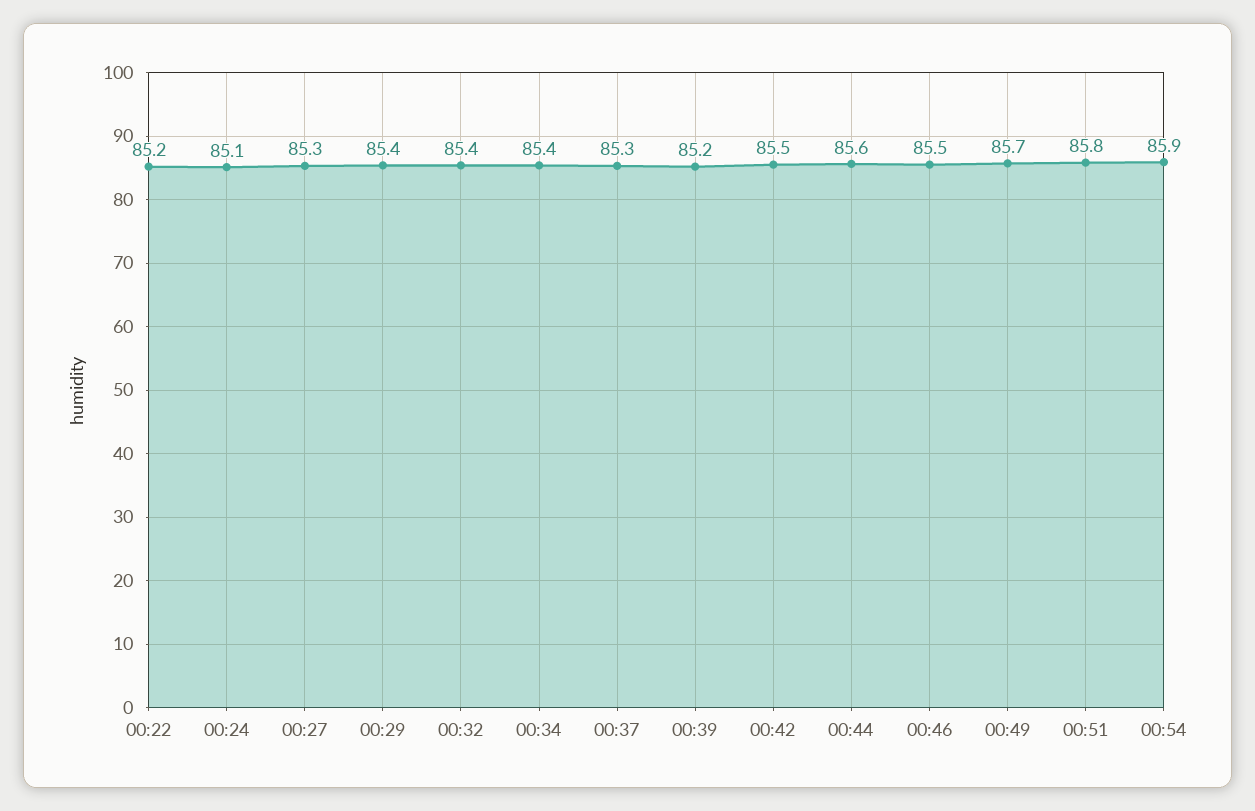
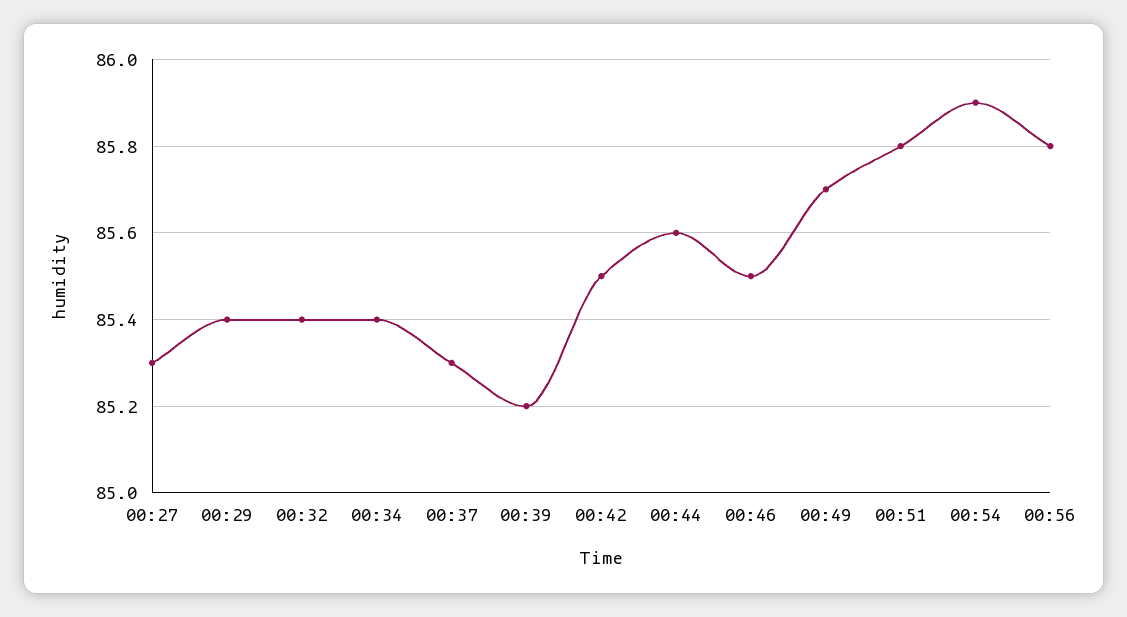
00:22: 85.2 -> none
00:24: 85.1 -> none
00:56: none -> 85.8

